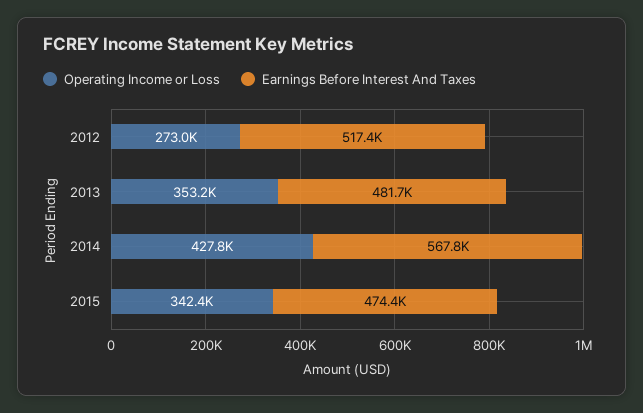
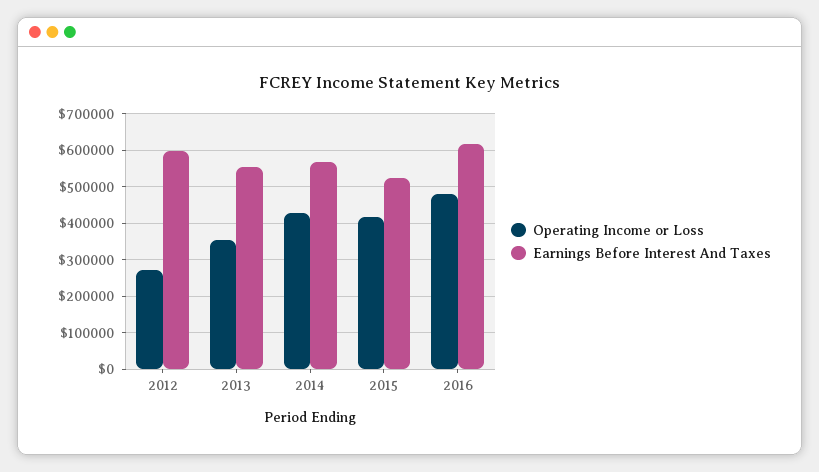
Earnings Before Interest And Taxes, 2012: 517400 -> 600000
Earnings Before Interest And Taxes, 2013: 481700 -> 560000
Operating Income or Loss, 2015: 342400 -> 420000
Earnings Before Interest And Taxes, 2015: 474400 -> 520000
Operating Income or Loss, 2016: none -> 480000
Earnings Before Interest And Taxes, 2016: none -> 620000

